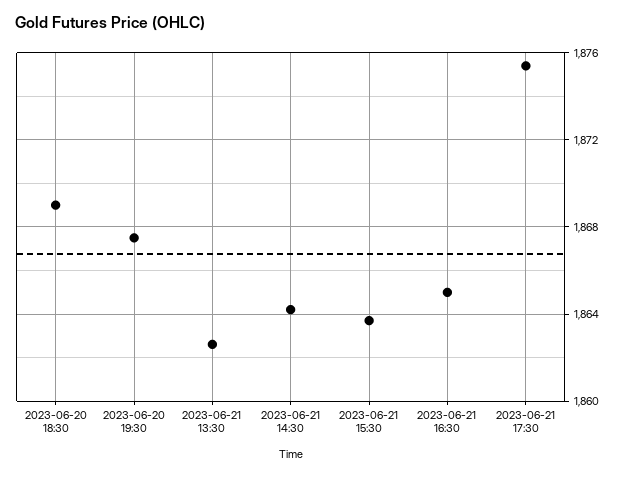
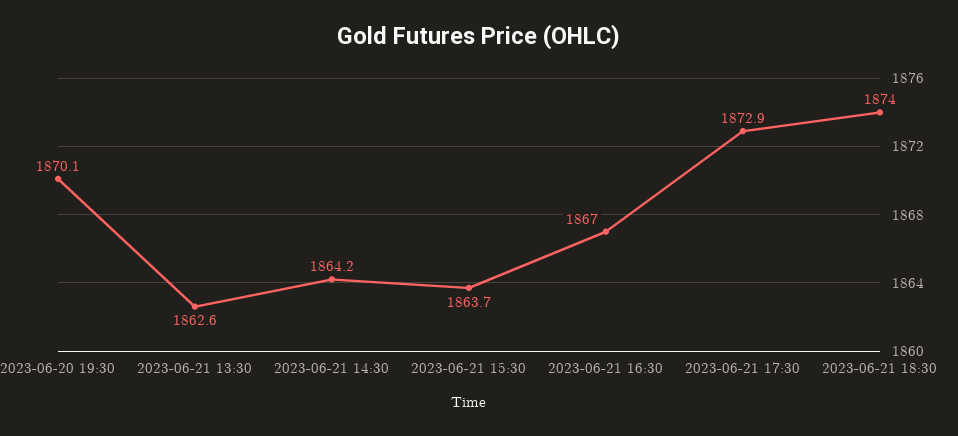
2023-06-20 18:30: 1869 -> none
2023-06-20 19:30: 1867.5 -> 1870.1
2023-06-21 16:30: 1865 -> 1867
2023-06-21 17:30: 1875.5 -> 1872.9
2023-06-21 18:30: none -> 1874

